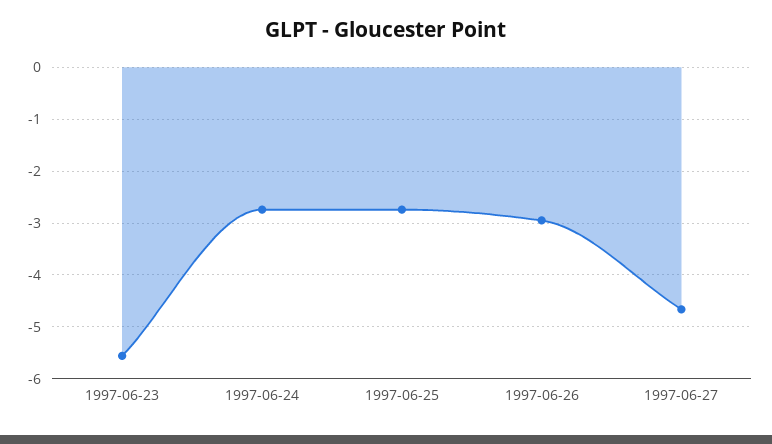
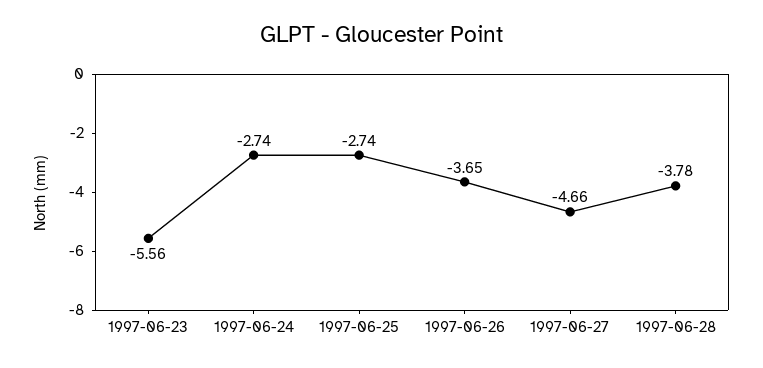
1997-06-26: -3 -> -3.65
1997-06-28: none -> -3.78

